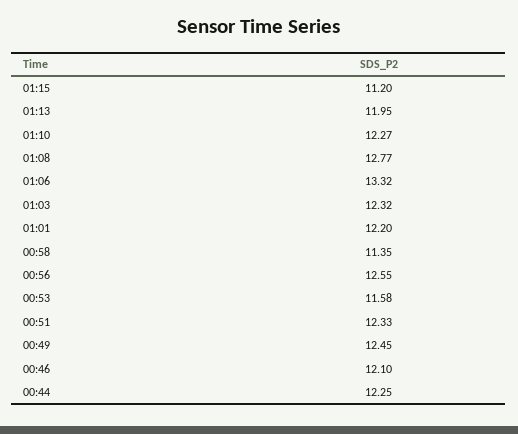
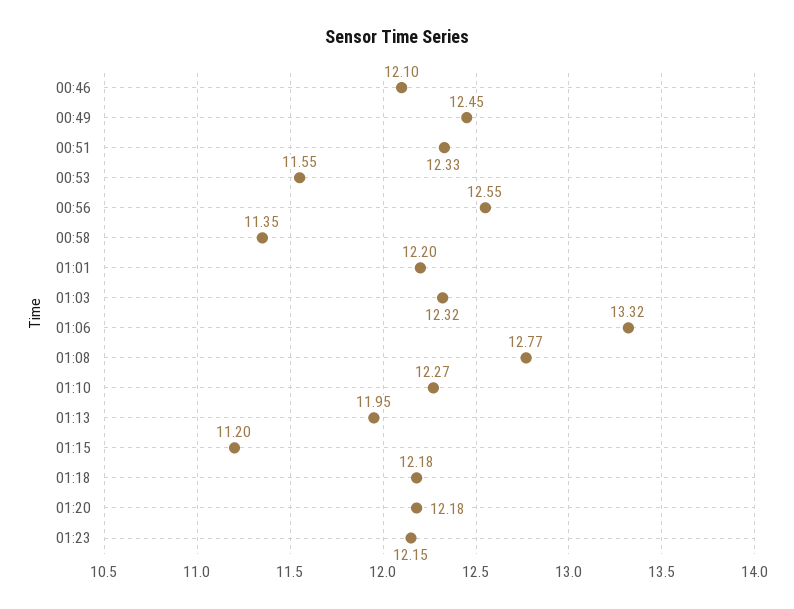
00:53: 11.58 -> 11.55
00:44: 12.25 -> none
01:18: none -> 12.18
01:20: none -> 12.18
01:23: none -> 12.15

